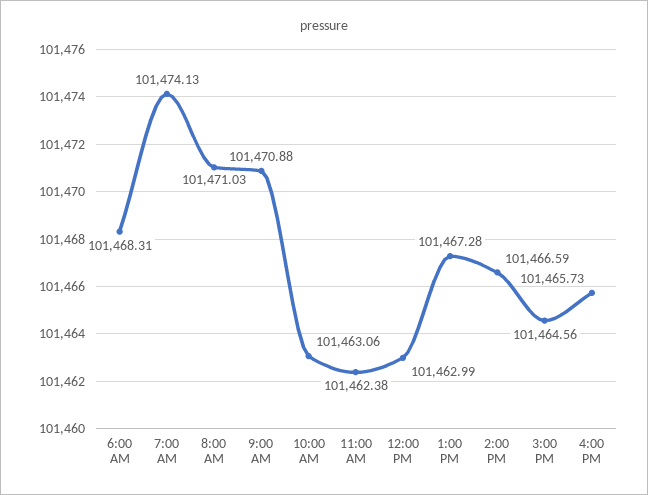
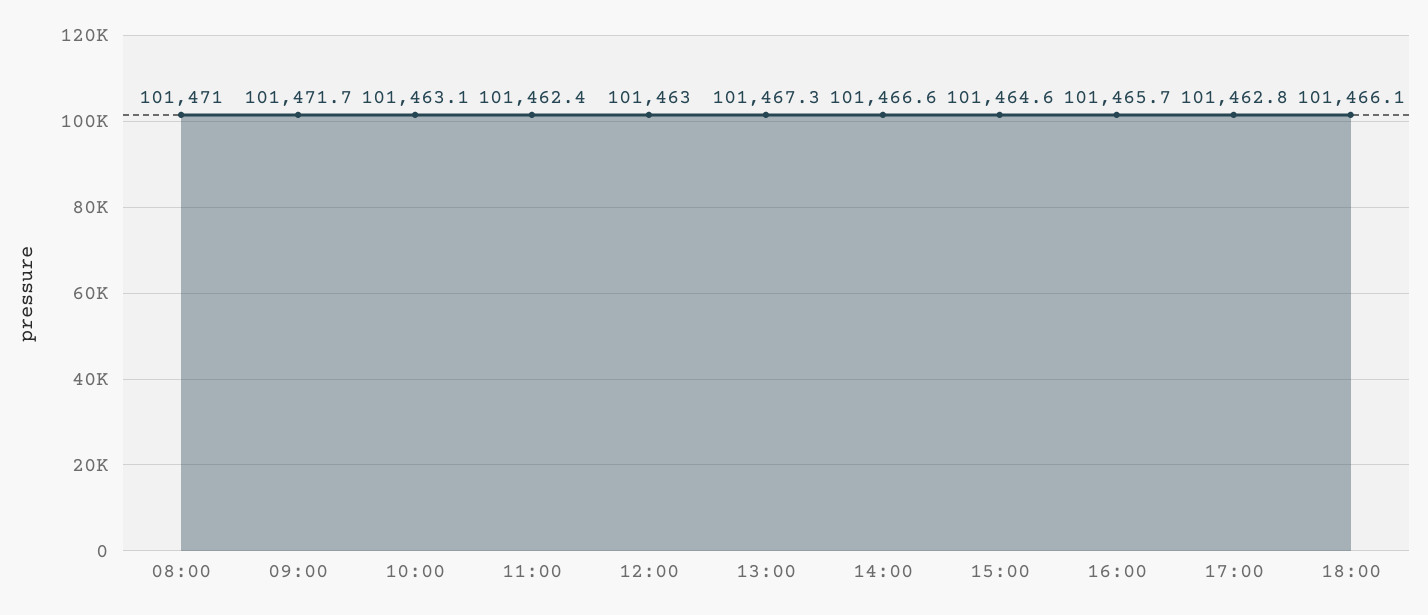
6:00 AM: 101468.31 -> none
7:00 AM: 101474.13 -> none
9:00 AM: 101470.88 -> 101471.7
17:00: none -> 101462.8
18:00: none -> 101466.1

